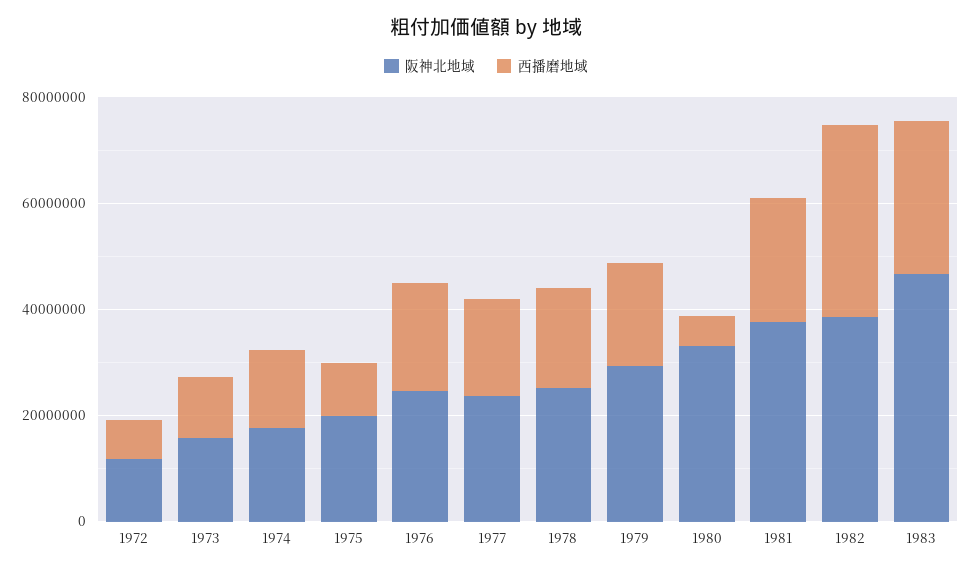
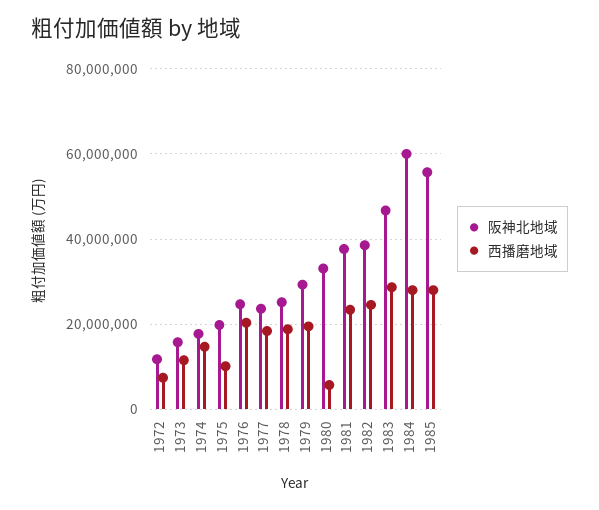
西播磨地域, 1982: 35000000 -> 24000000
阪神北地域, 1984: none -> 60000000
西播磨地域, 1984: none -> 28000000
阪神北地域, 1985: none -> 56000000
西播磨地域, 1985: none -> 28000000

